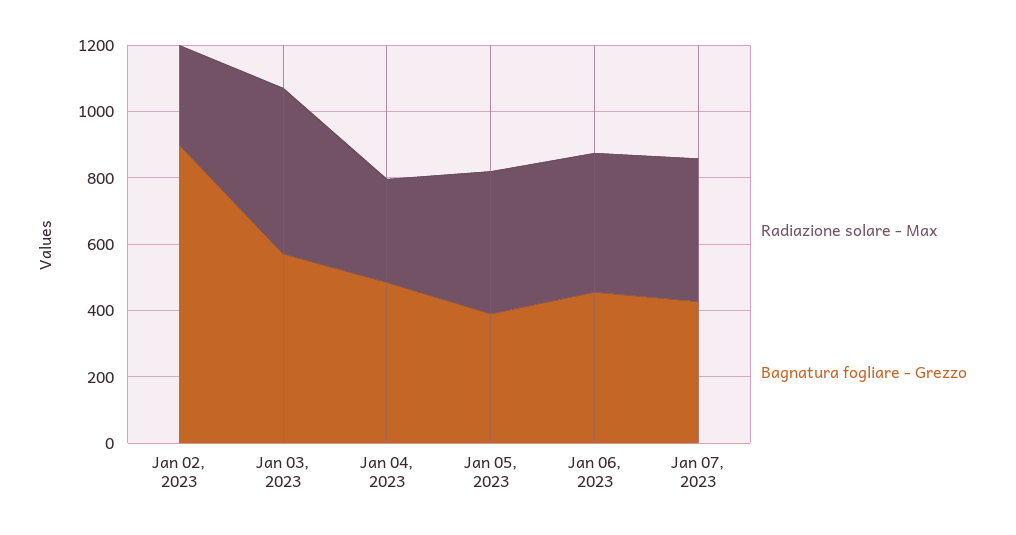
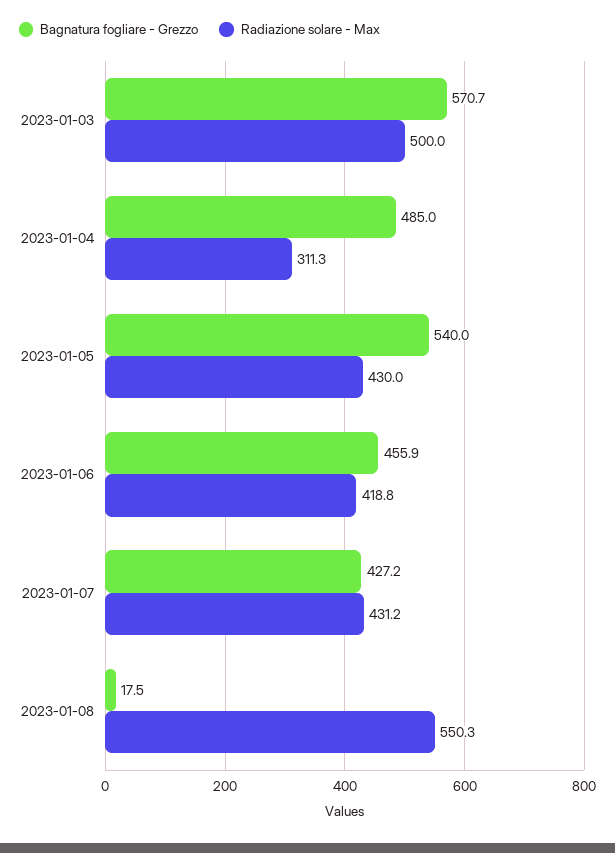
Radiazione solare - Max, Jan 02, 2023: 300 -> none
Bagnatura fogliare - Grezzo, Jan 02, 2023: 900 -> none
Bagnatura fogliare - Grezzo, Jan 05, 2023: 400 -> 540
Bagnatura fogliare - Grezzo, 2023-01-08: none -> 17.5
Radiazione solare - Max, 2023-01-08: none -> 550.3

